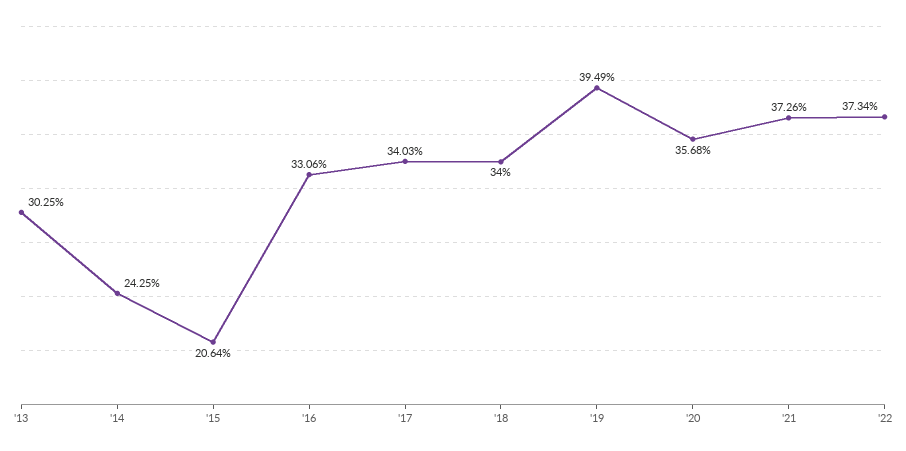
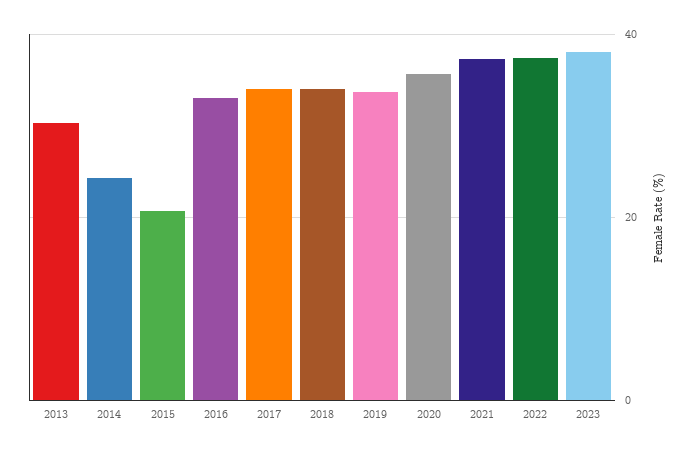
'19: 39.49 -> 34
2023: none -> 38

